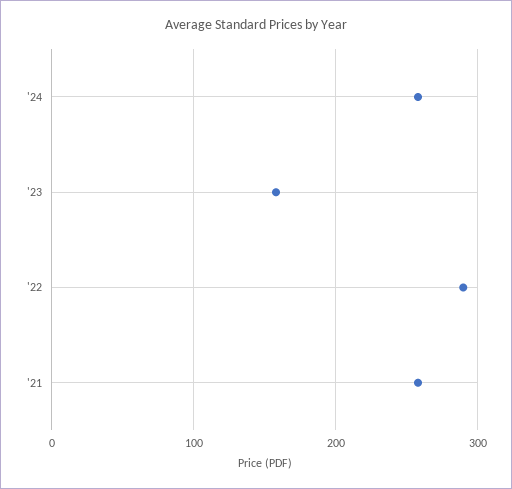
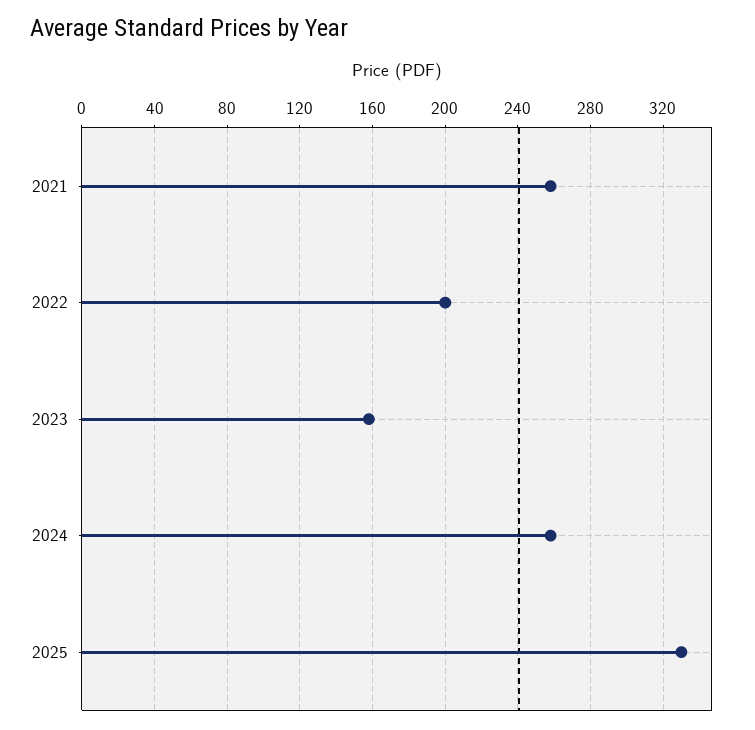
'22: 290 -> 200
2025: none -> 330

